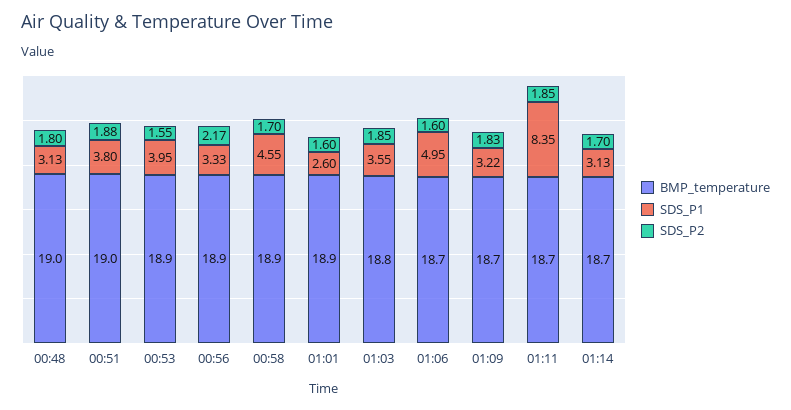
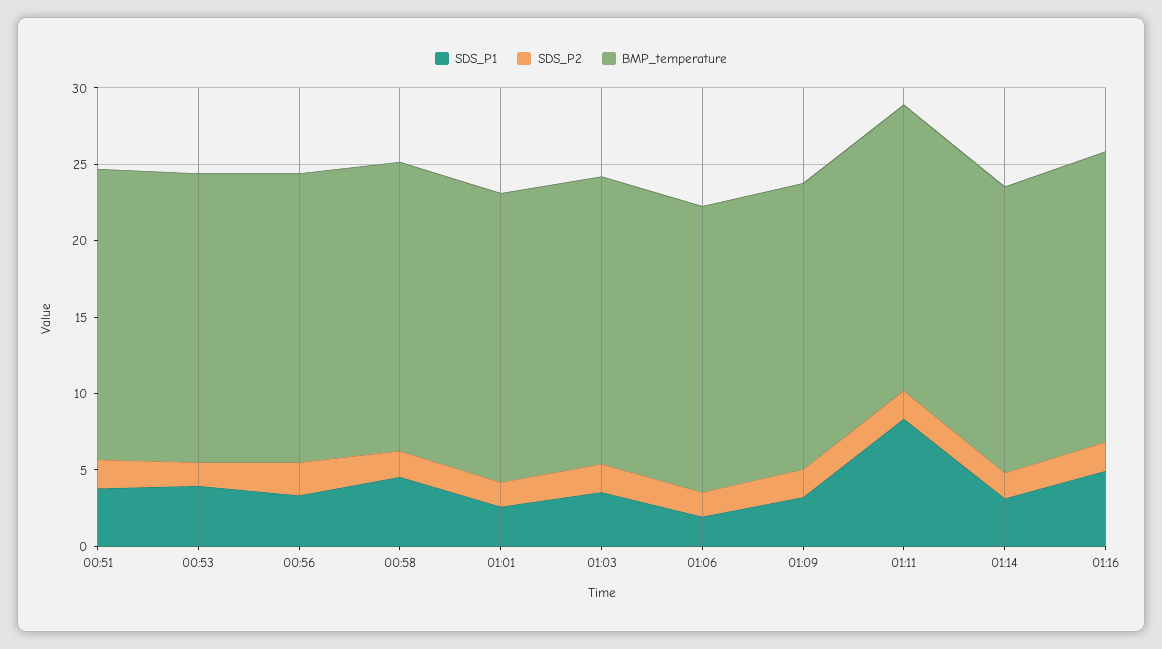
BMP_temperature, 00:48: 19 -> none
SDS_P1, 00:48: 3.13 -> none
SDS_P2, 00:48: 1.8 -> none
SDS_P1, 01:06: 4.95 -> 2
SDS_P1, 01:16: none -> 5
SDS_P2, 01:16: none -> 2
BMP_temperature, 01:16: none -> 19

